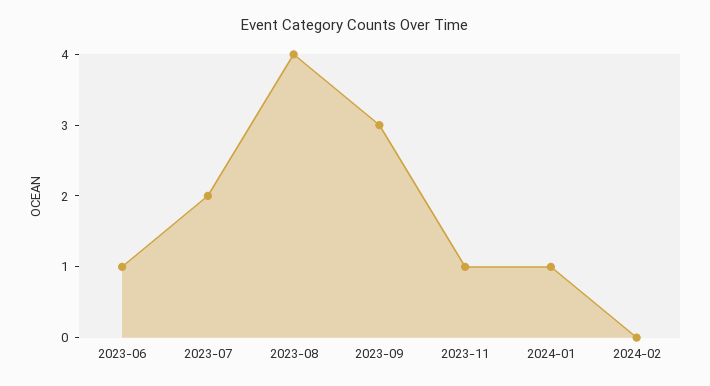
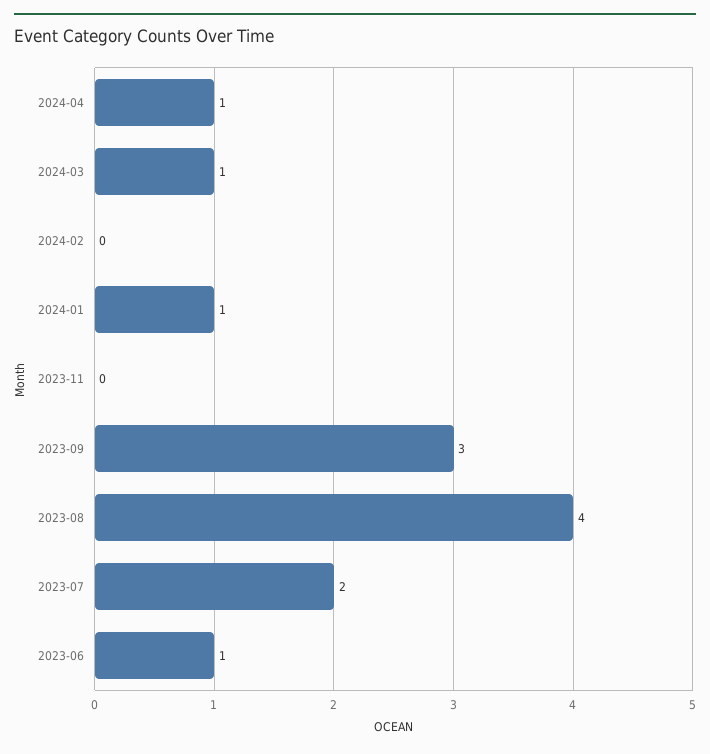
2023-11: 1 -> 0
2024-04: none -> 1
2024-03: none -> 1

